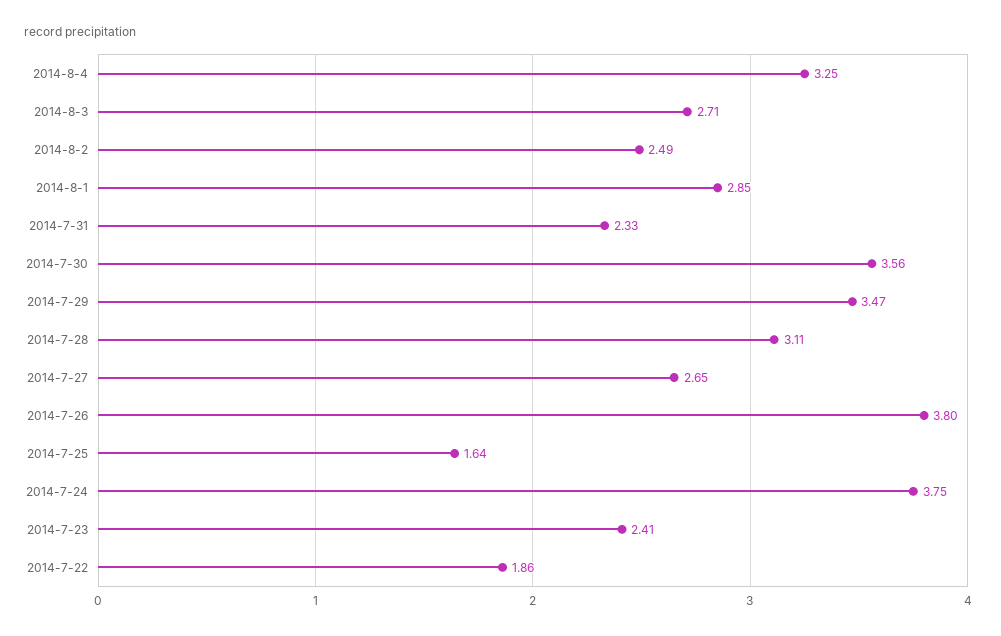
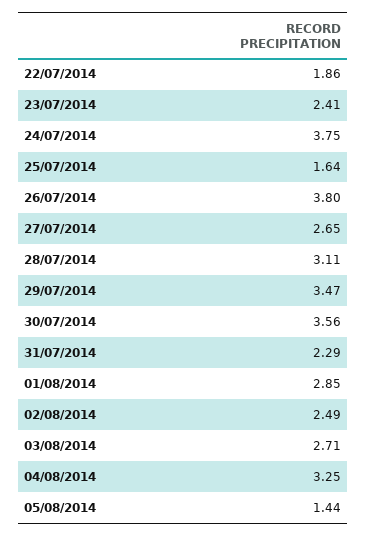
2014-7-31: 2.33 -> 2.29
05/08/2014: none -> 1.44

